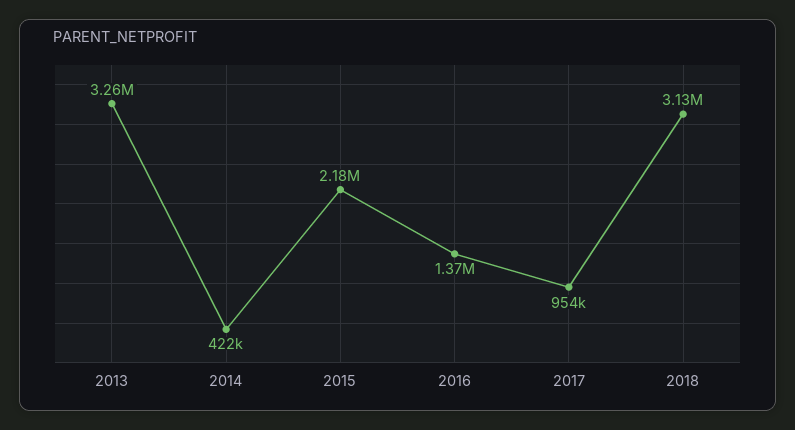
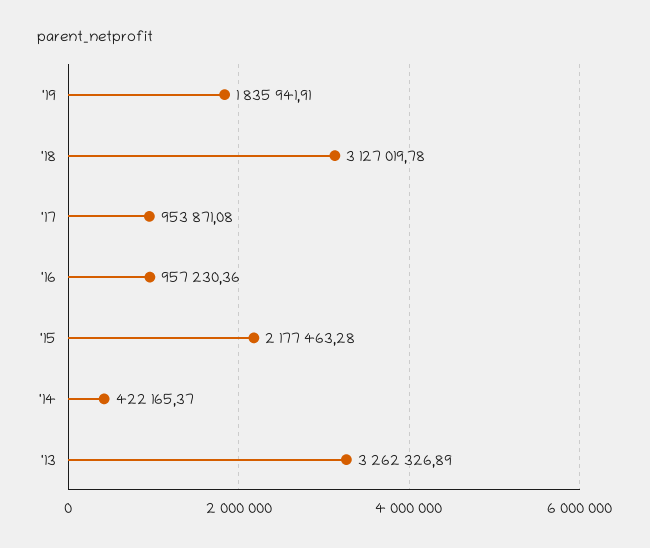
2016: 1370000 -> 957230.36
'19: none -> 1835941.91

